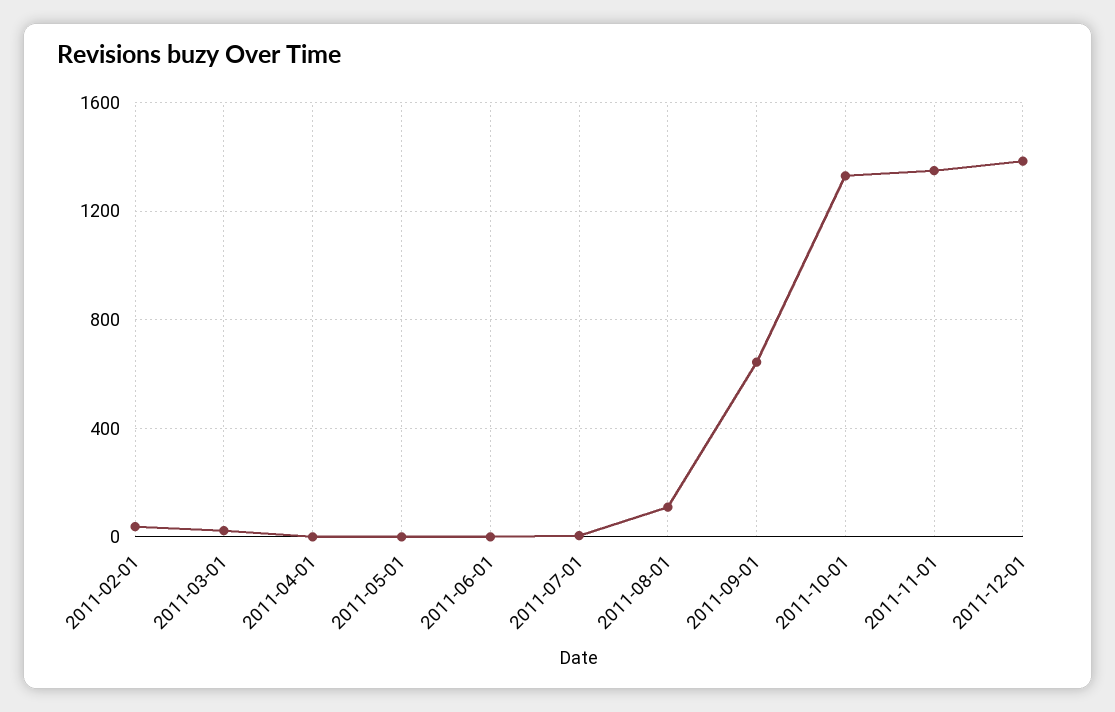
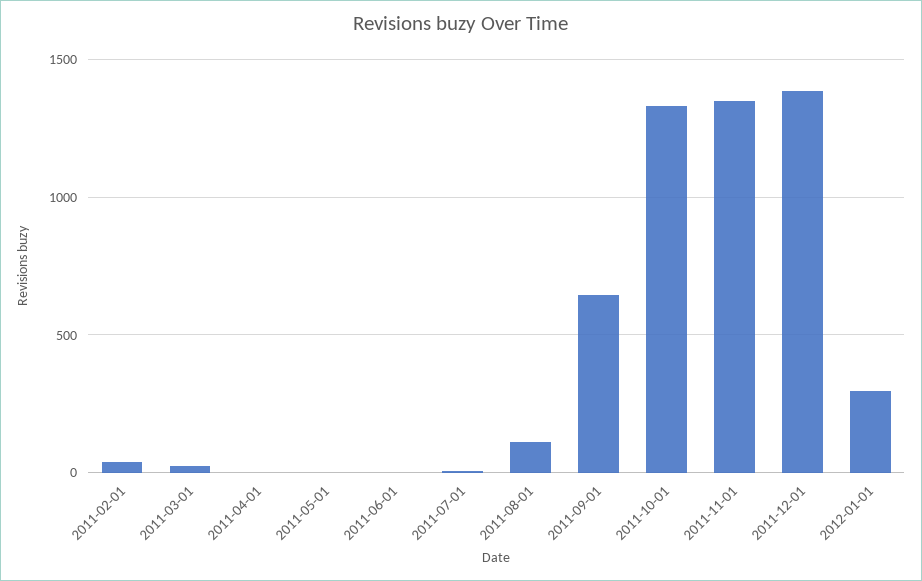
2012-01-01: none -> 300

